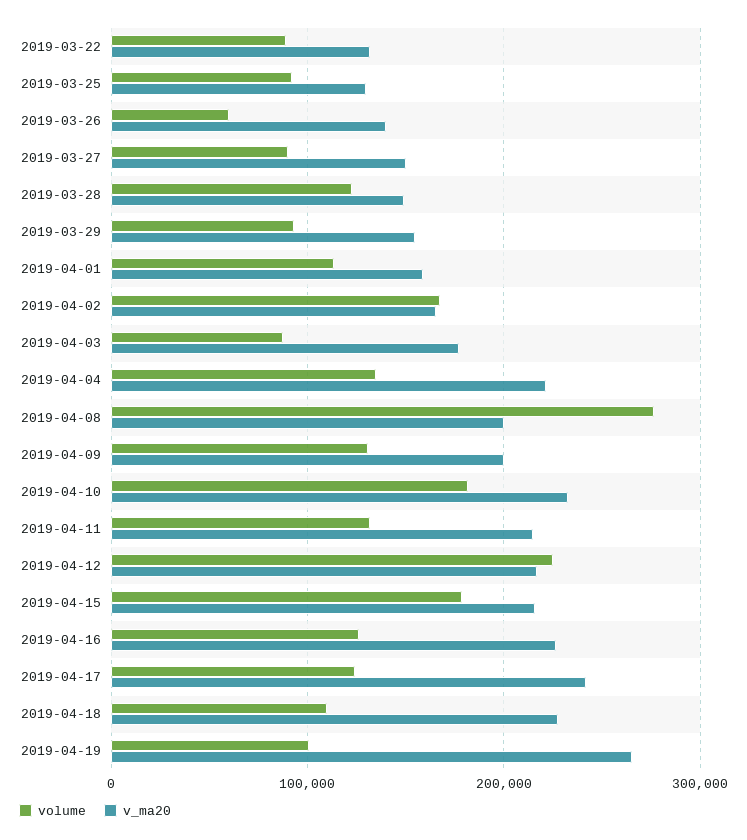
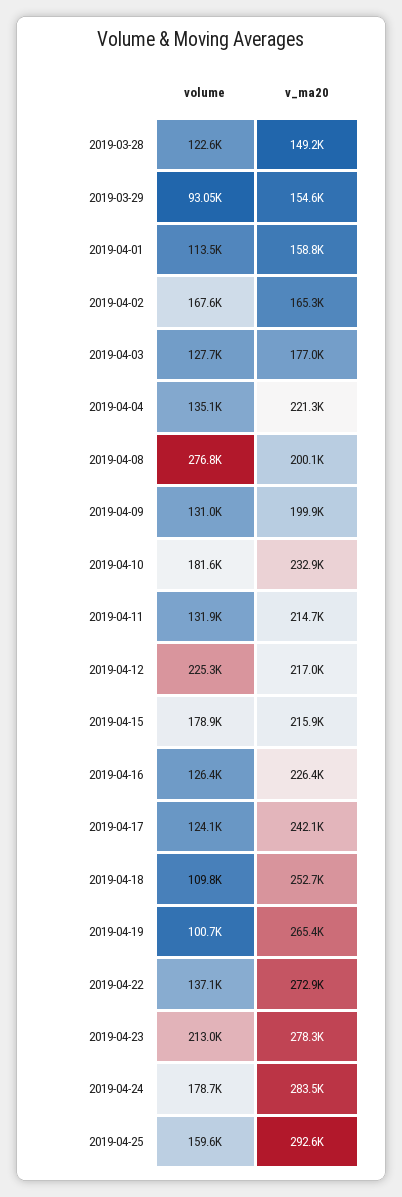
volume, 2019-03-22: 90000 -> none
v_ma20, 2019-03-22: 130000 -> none
volume, 2019-03-25: 90000 -> none
v_ma20, 2019-03-25: 130000 -> none
volume, 2019-03-26: 60000 -> none
v_ma20, 2019-03-26: 140000 -> none
volume, 2019-03-27: 90000 -> none
v_ma20, 2019-03-27: 150000 -> none
volume, 2019-04-03: 90000 -> 127700
v_ma20, 2019-04-18: 230000 -> 252700
volume, 2019-04-22: none -> 137100
v_ma20, 2019-04-22: none -> 272900
volume, 2019-04-23: none -> 213000
v_ma20, 2019-04-23: none -> 278300
volume, 2019-04-24: none -> 178700
v_ma20, 2019-04-24: none -> 283500
volume, 2019-04-25: none -> 159600
v_ma20, 2019-04-25: none -> 292600

